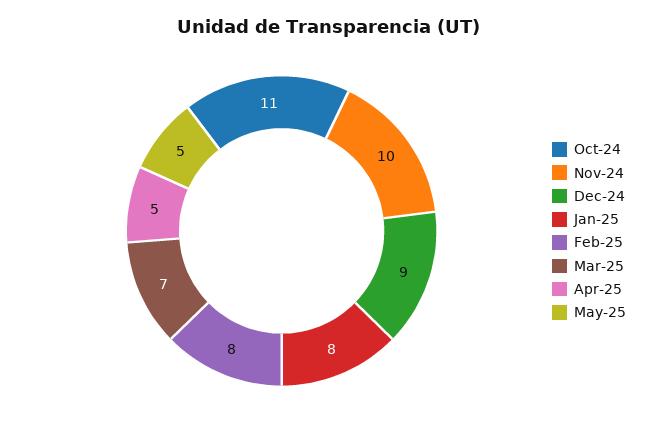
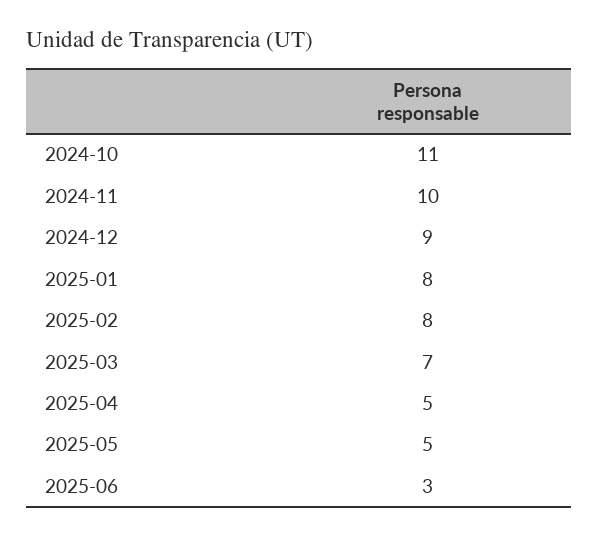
2025-06: none -> 3

